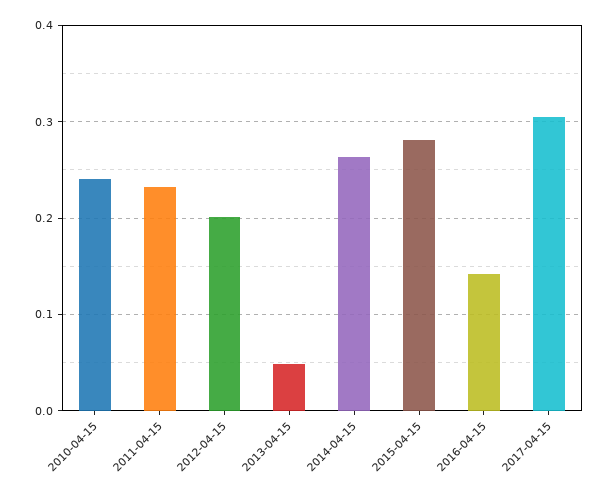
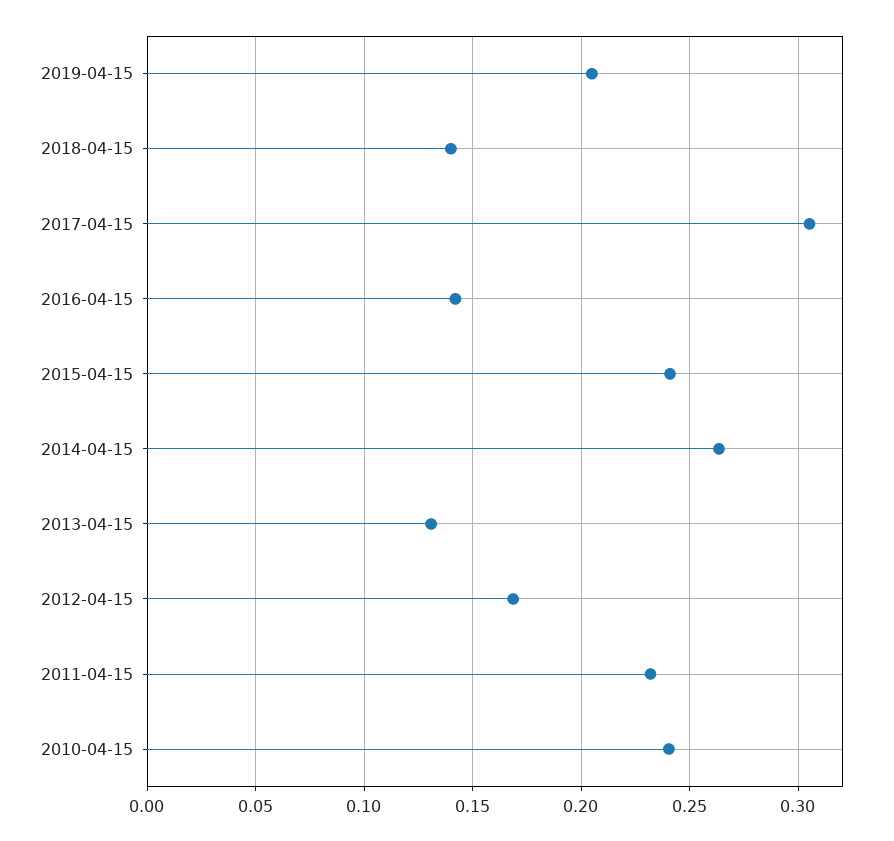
2012-04-15: 0.2 -> 0.17
2013-04-15: 0.05 -> 0.13
2015-04-15: 0.28 -> 0.24
2019-04-15: none -> 0.205
2018-04-15: none -> 0.14

